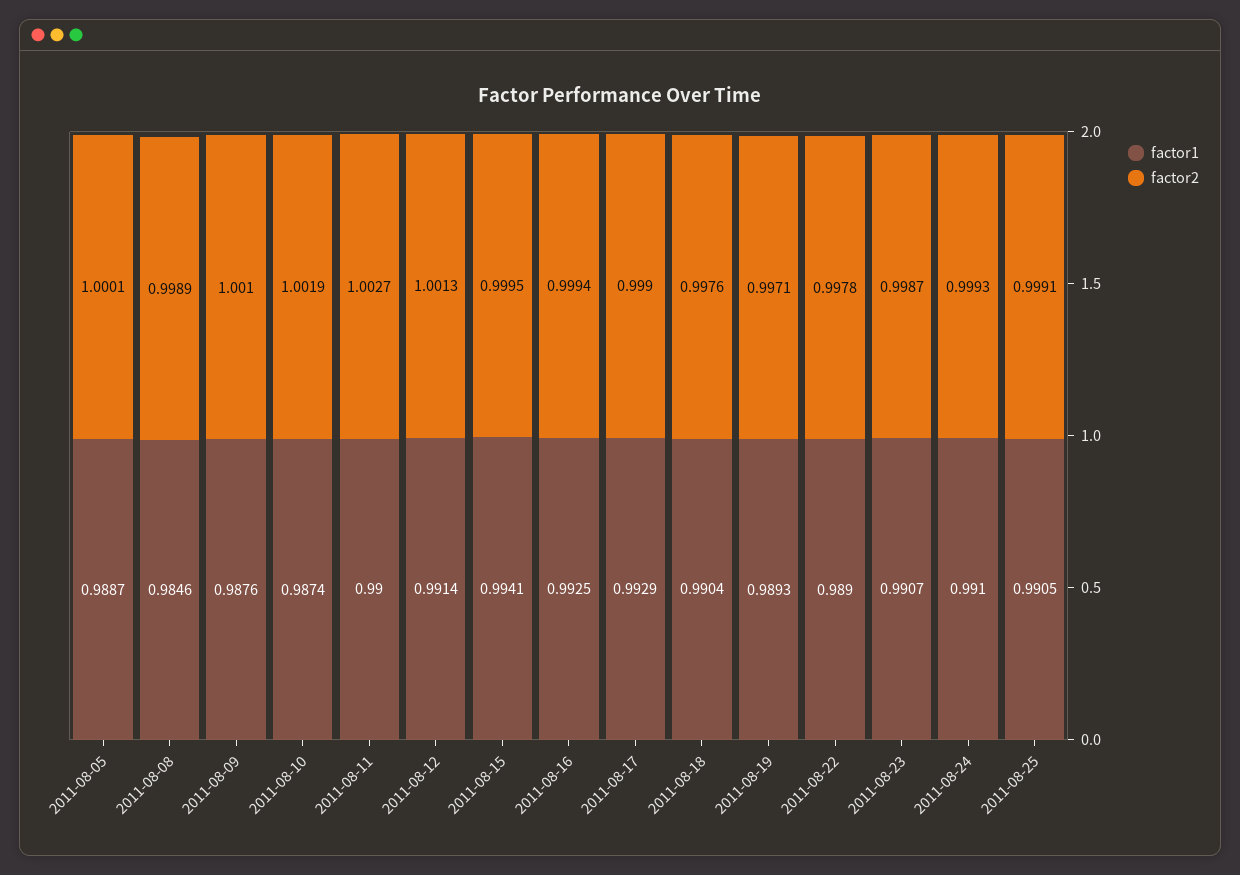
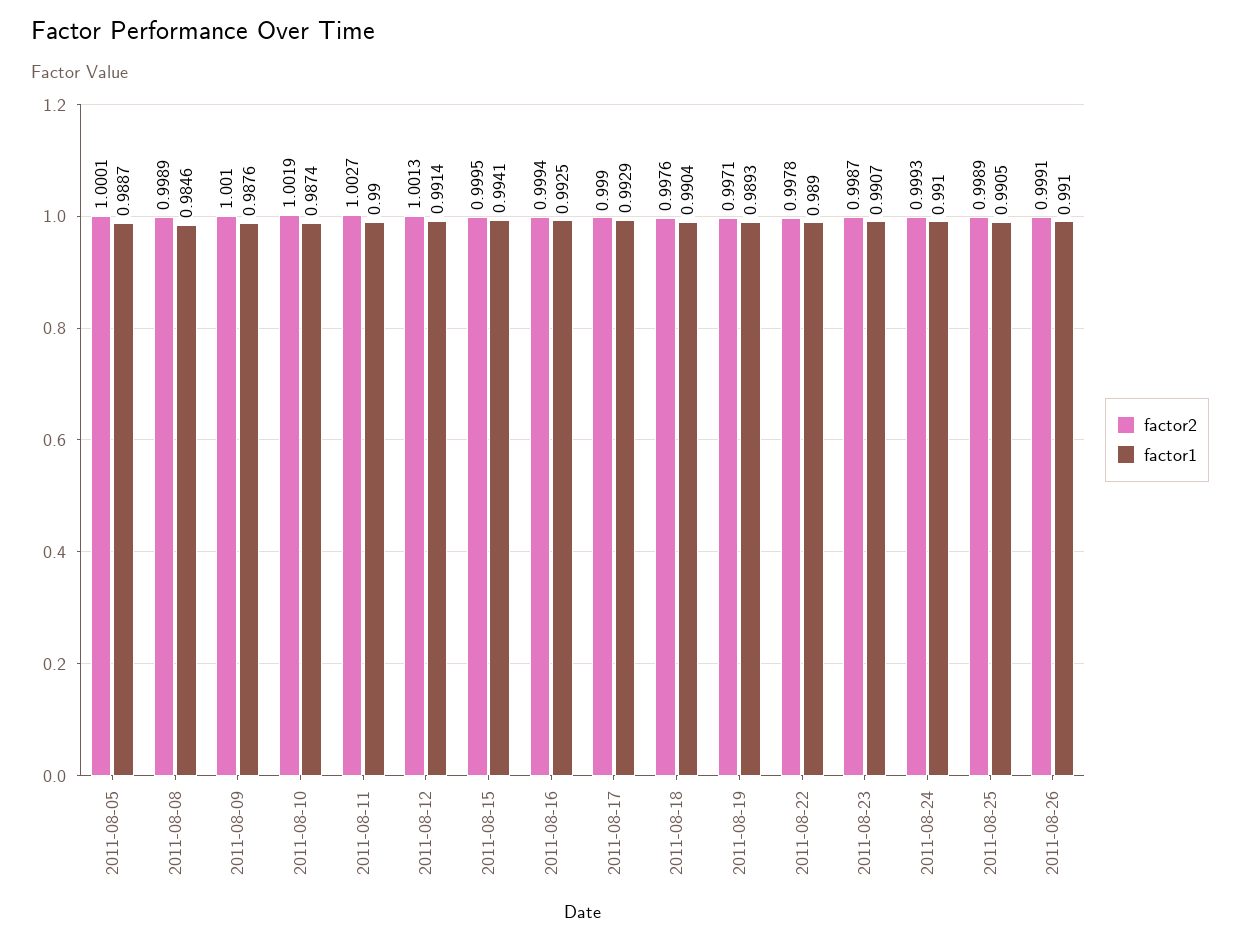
factor2, 2011-08-25: 0.9991 -> 0.9989
factor2, 2011-08-26: none -> 0.9991
factor1, 2011-08-26: none -> 0.991

